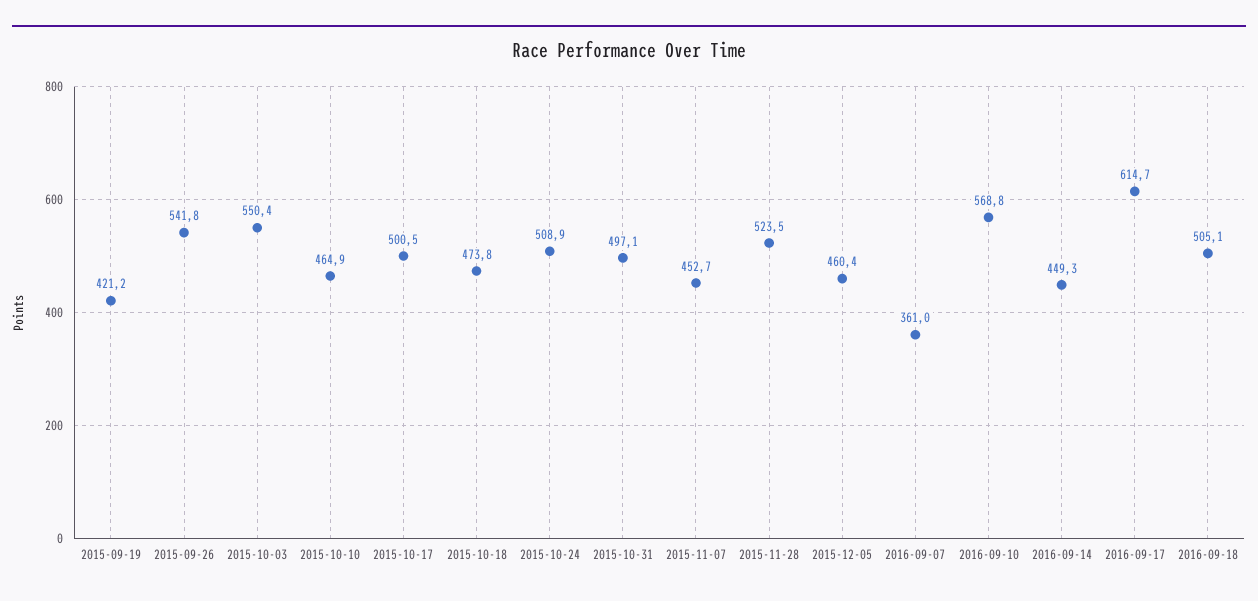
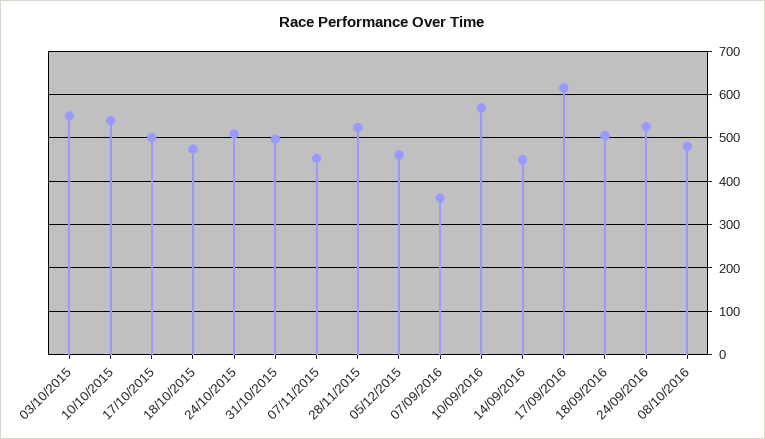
2015-09-19: 421.2 -> none
2015-09-26: 541.8 -> none
2015-10-10: 464.9 -> 540
24/09/2016: none -> 520
08/10/2016: none -> 480

